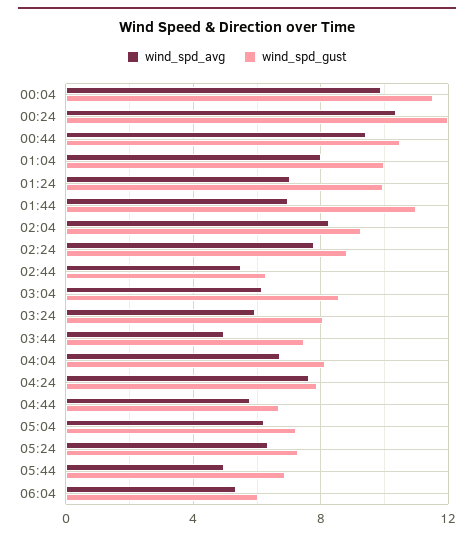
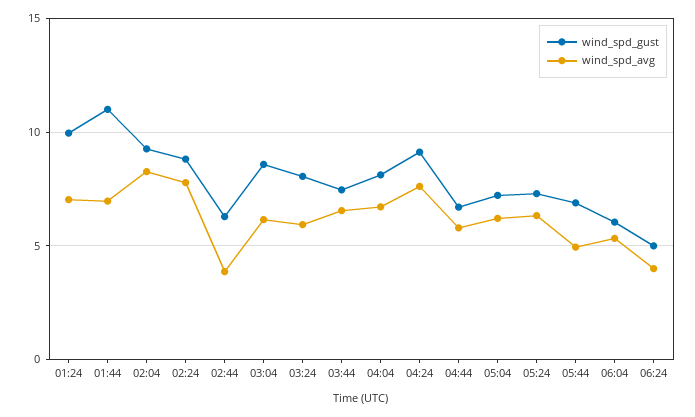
wind_spd_avg, 00:04: 10 -> none
wind_spd_gust, 00:04: 11.5 -> none
wind_spd_avg, 00:24: 10.5 -> none
wind_spd_gust, 00:24: 12 -> none
wind_spd_avg, 00:44: 9.5 -> none
wind_spd_gust, 00:44: 10.5 -> none
wind_spd_avg, 01:04: 8 -> none
wind_spd_gust, 01:04: 10 -> none
wind_spd_avg, 02:44: 5.5 -> 4
wind_spd_avg, 03:44: 5 -> 6.5
wind_spd_gust, 04:24: 8 -> 9
wind_spd_gust, 06:24: none -> 5
wind_spd_avg, 06:24: none -> 4

